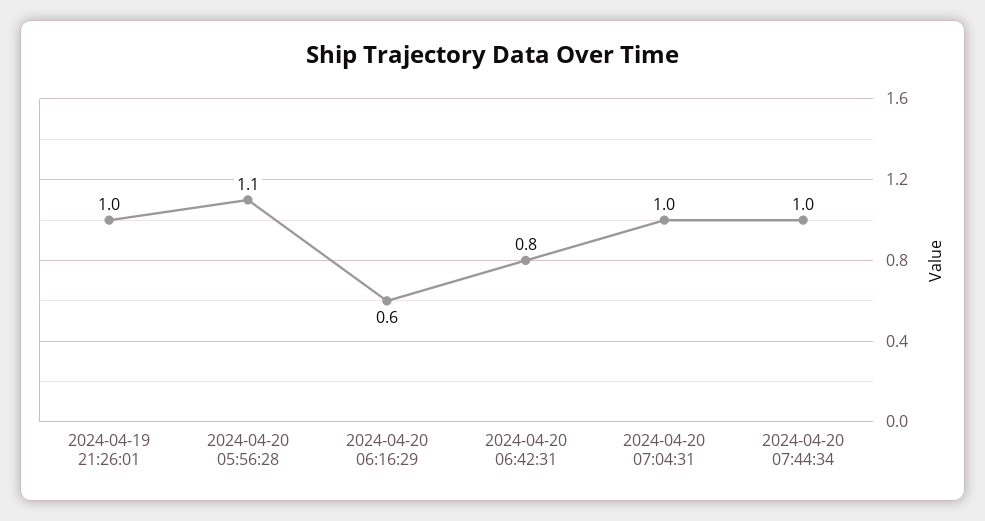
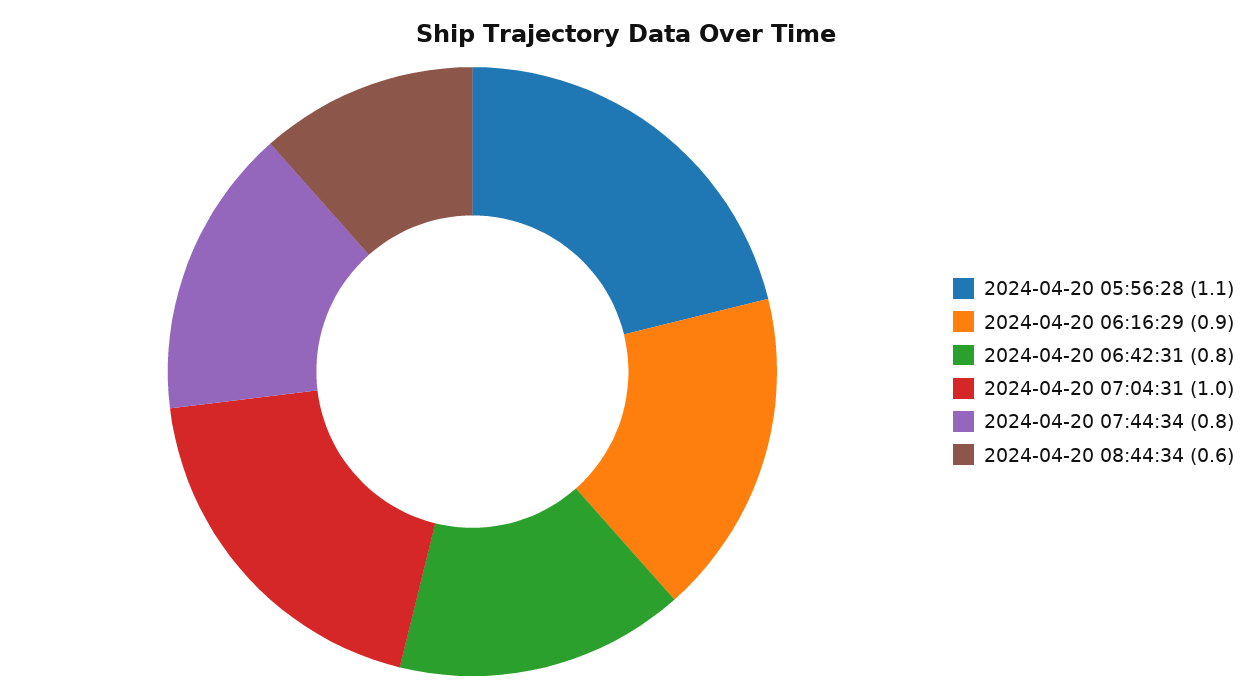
2024-04-19 21:26:01: 1 -> none
2024-04-20 06:16:29: 0.6 -> 0.9
2024-04-20 07:44:34: 1 -> 0.8
2024-04-20 08:44:34: none -> 0.6

